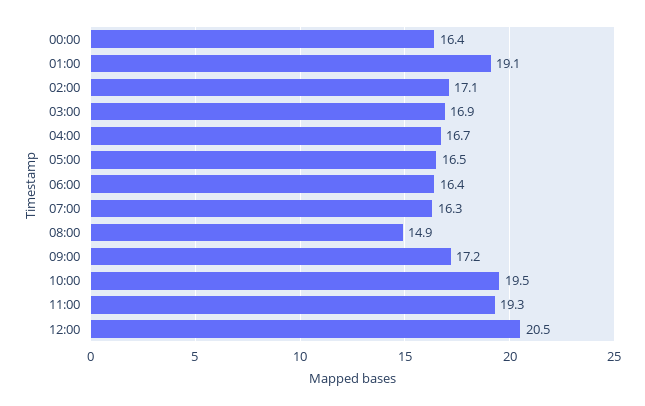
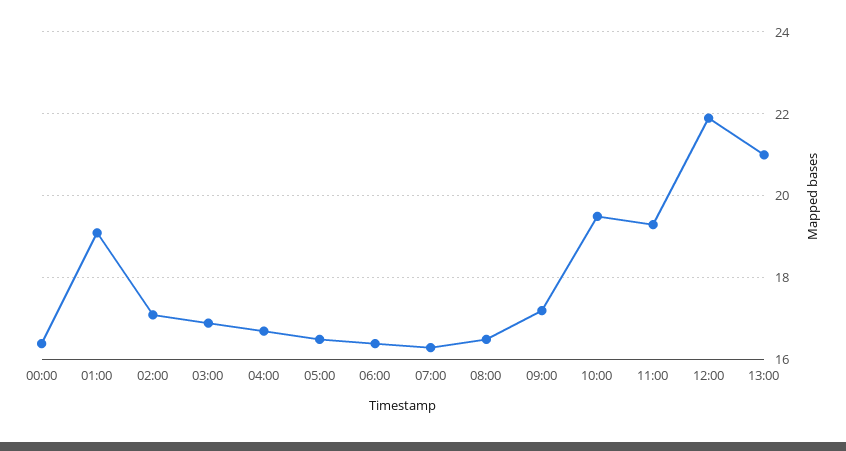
08:00: 14.9 -> 16.5
12:00: 20.5 -> 22
13:00: none -> 21

